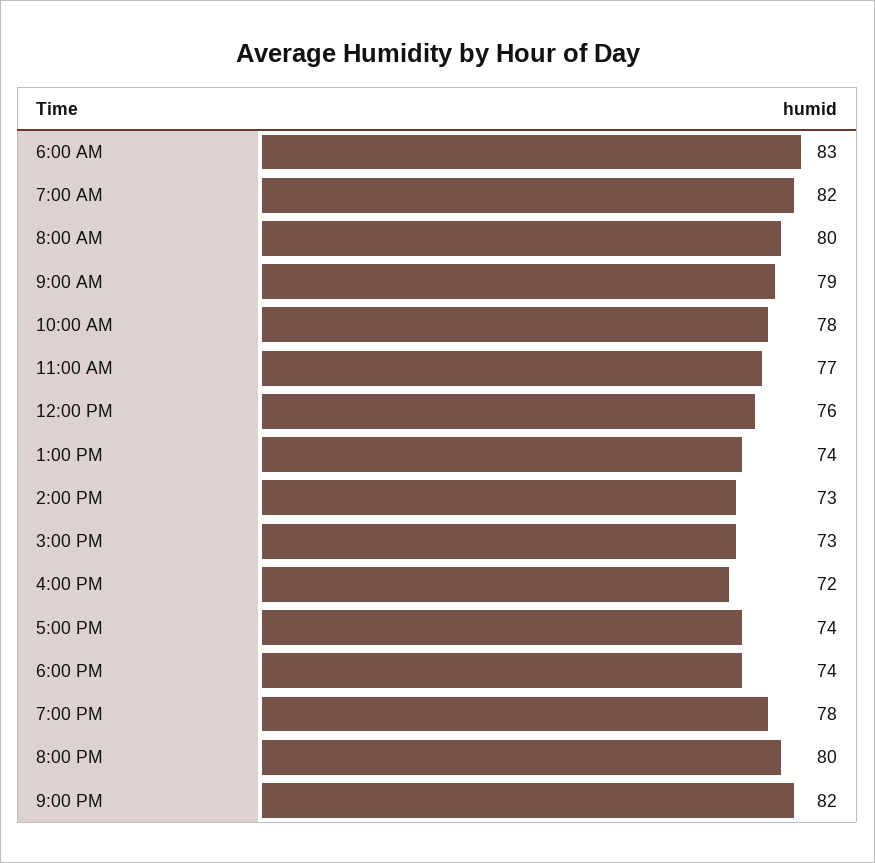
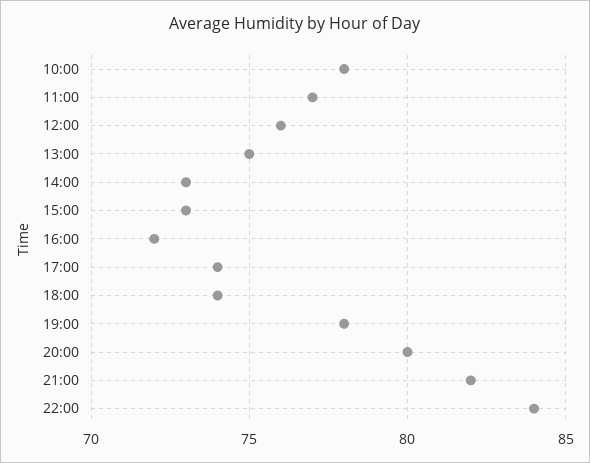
6:00 AM: 83 -> none
7:00 AM: 82 -> none
8:00 AM: 80 -> none
9:00 AM: 79 -> none
1:00 PM: 74 -> 75
22:00: none -> 84

